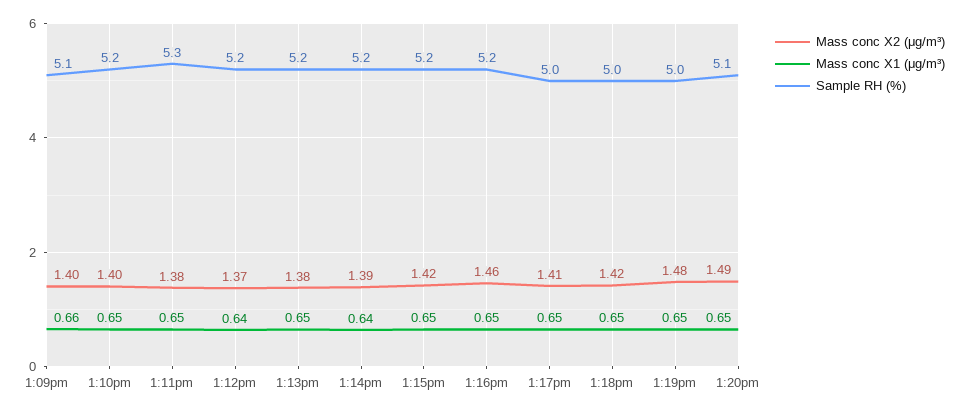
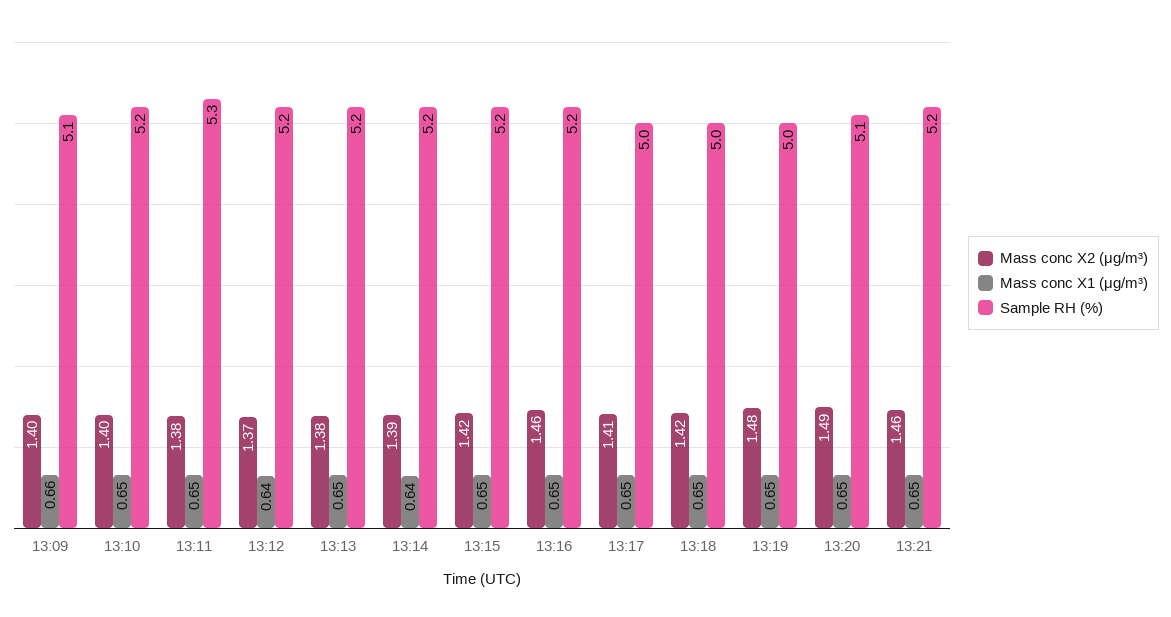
Mass conc X2 (μg/m³), 13:21: none -> 1.46
Mass conc X1 (μg/m³), 13:21: none -> 0.65
Sample RH (%), 13:21: none -> 5.2

